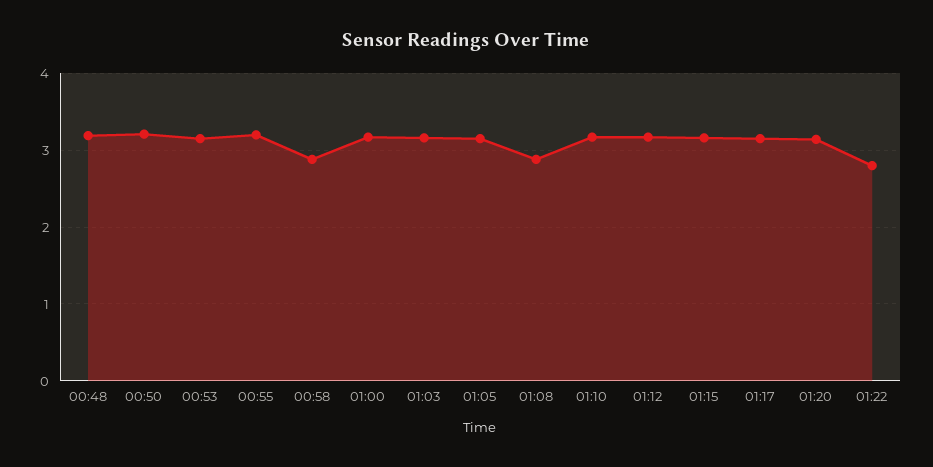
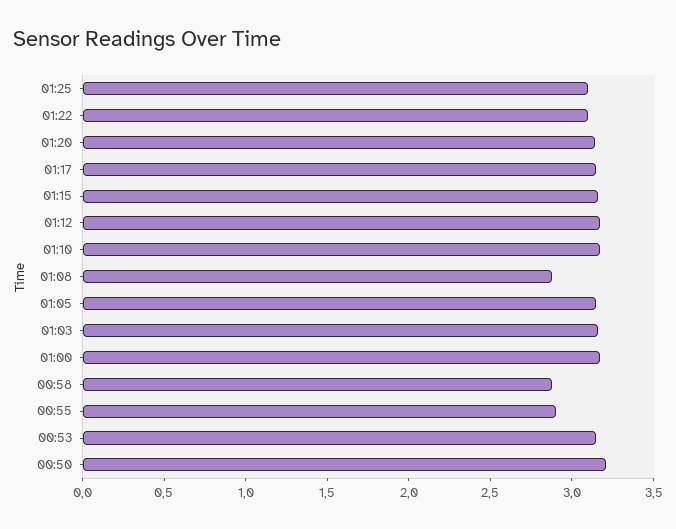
00:48: 3.2 -> none
00:55: 3.2 -> 2.9
01:22: 2.8 -> 3.1
01:25: none -> 3.1

